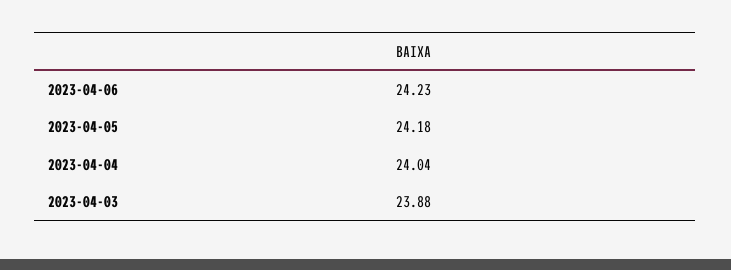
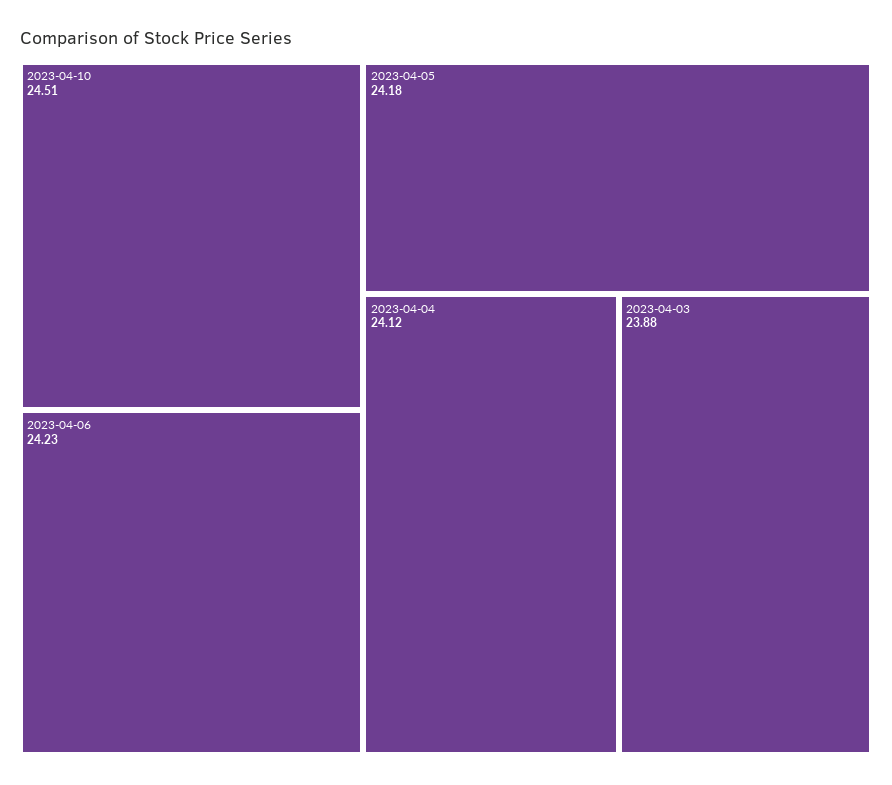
2023-04-04: 24.04 -> 24.12
2023-04-10: none -> 24.51

